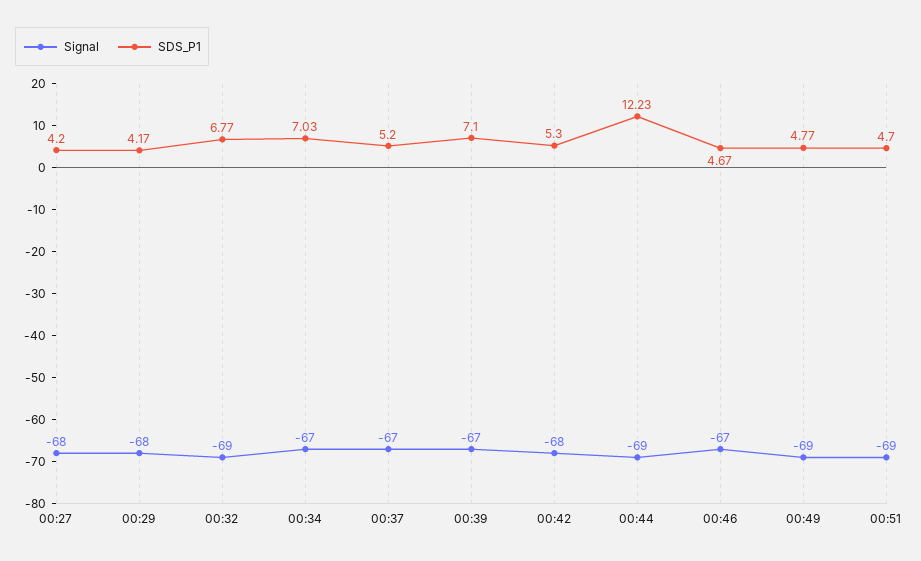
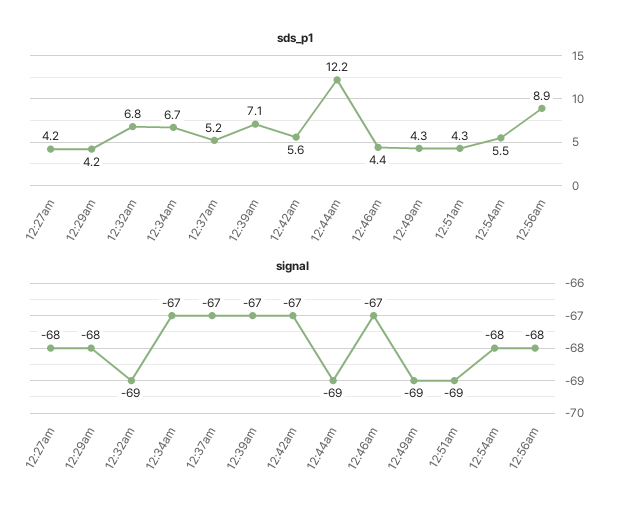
SDS_P1, 00:34: 7.03 -> 6.7
Signal, 00:42: -68 -> -67
SDS_P1, 00:42: 5.3 -> 5.6
SDS_P1, 00:46: 4.67 -> 4.4
SDS_P1, 00:49: 4.77 -> 4.3
SDS_P1, 00:51: 4.7 -> 4.3
SDS_P1, 12:54am: none -> 5.5
SDS_P1, 12:56am: none -> 8.9
Signal, 12:54am: none -> -68
Signal, 12:56am: none -> -68

